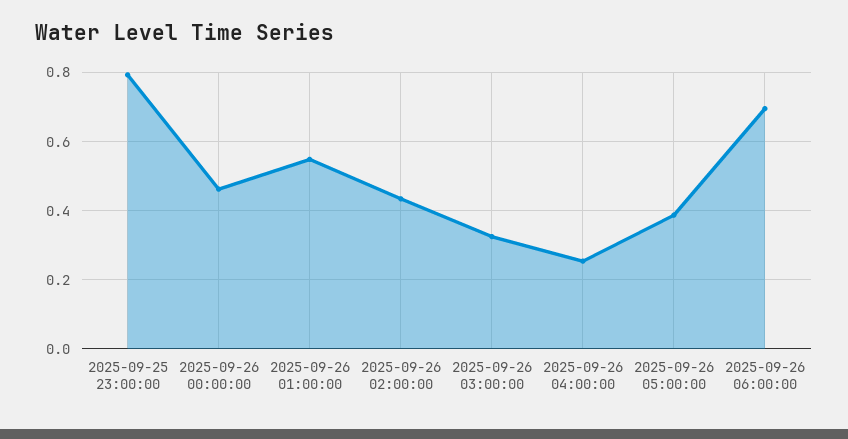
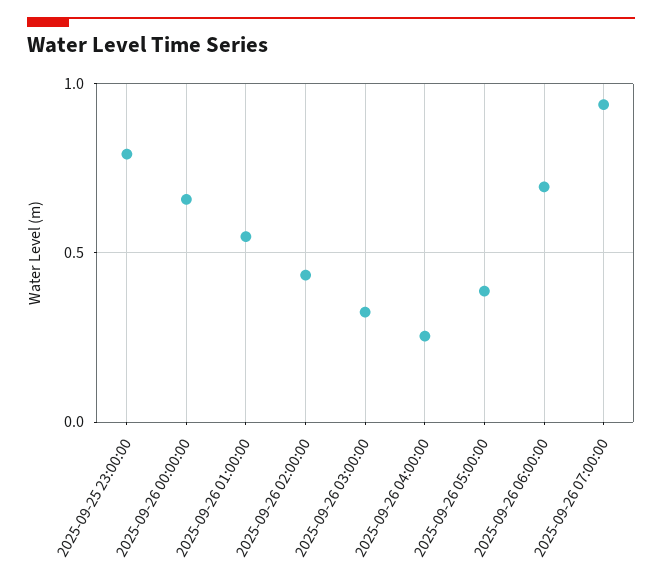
2025-09-26 00:00:00: 0.46 -> 0.65
2025-09-26 07:00:00: none -> 0.95

